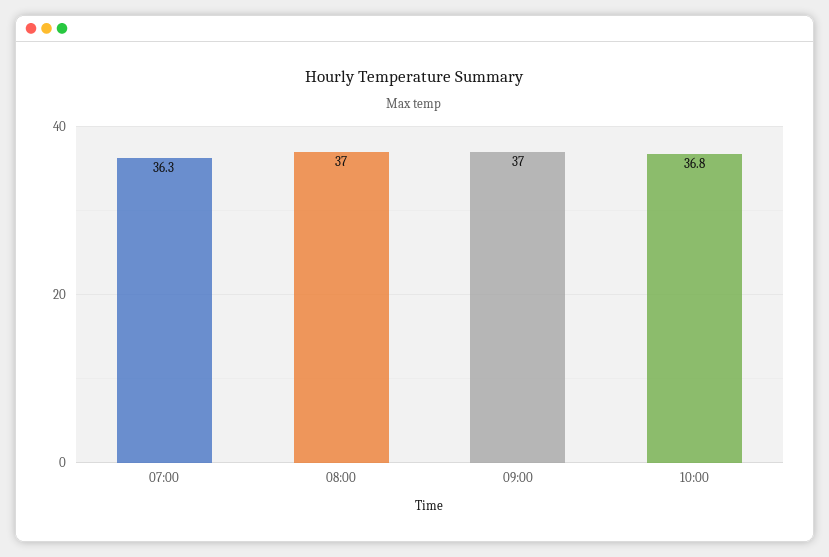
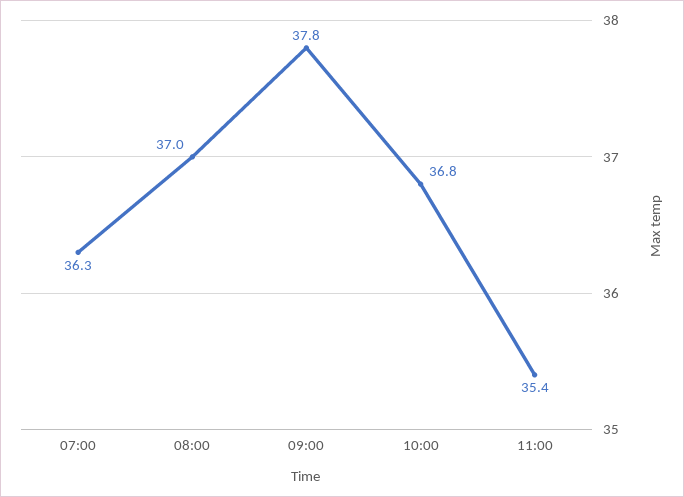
09:00: 37 -> 37.8
11:00: none -> 35.4

